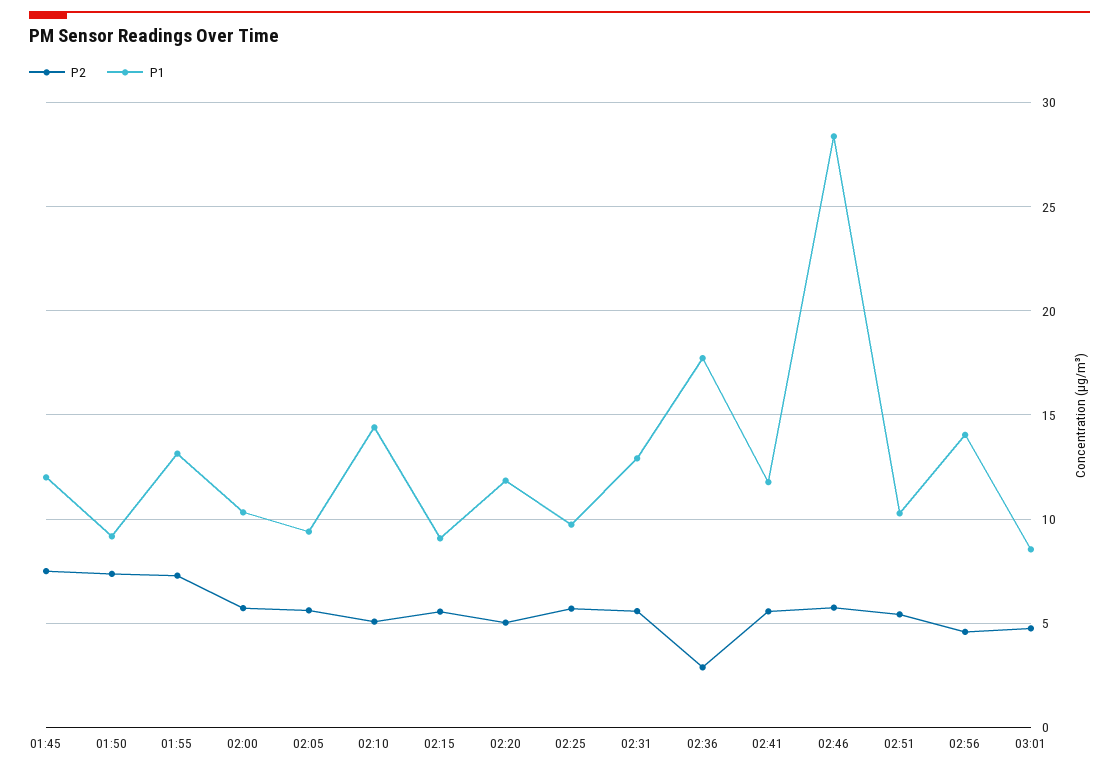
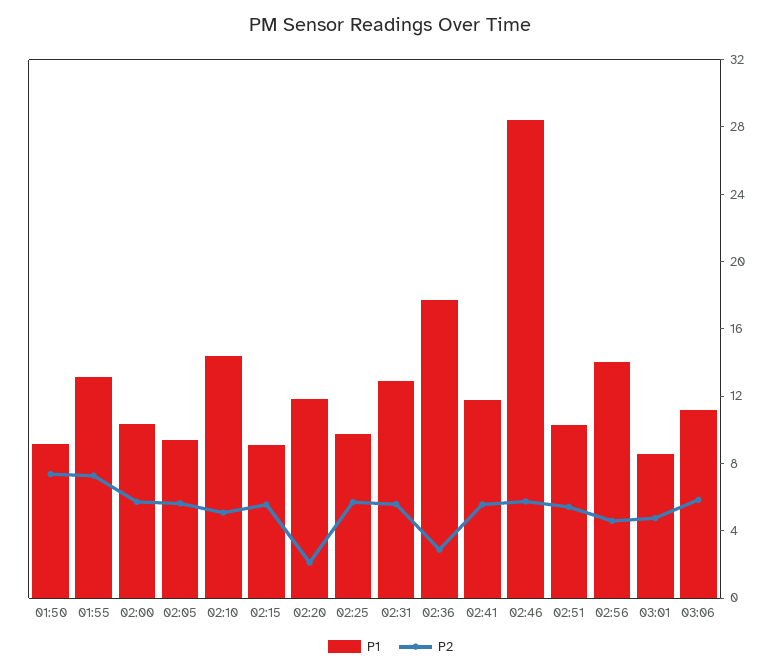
P2, 01:45: 7.5 -> none
P1, 01:45: 12 -> none
P2, 02:20: 5 -> 2
P1, 03:06: none -> 11
P2, 03:06: none -> 6

